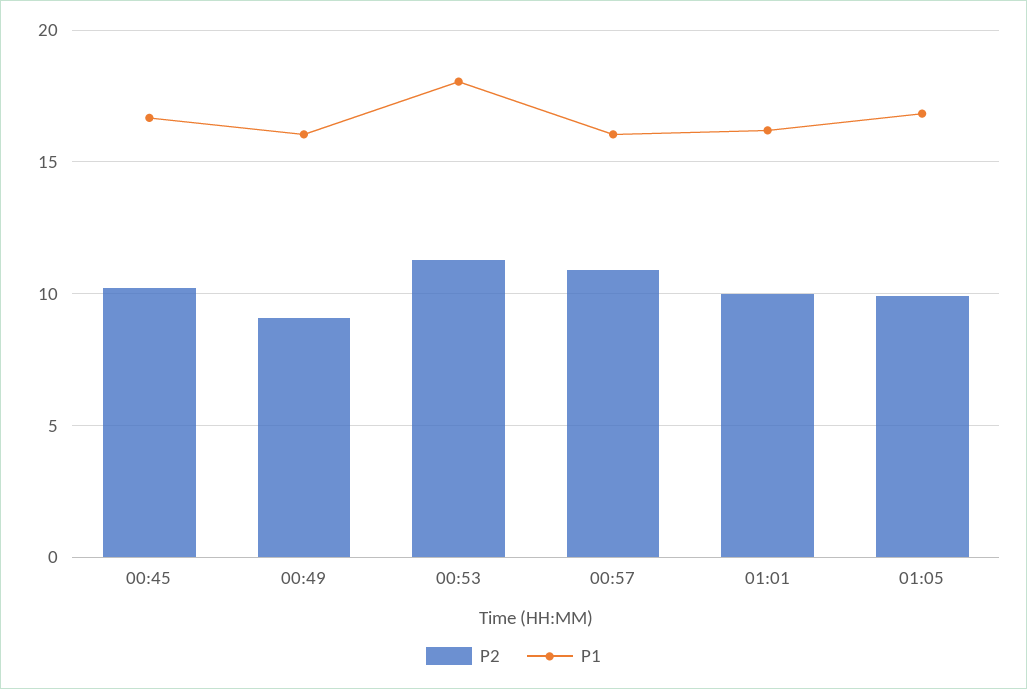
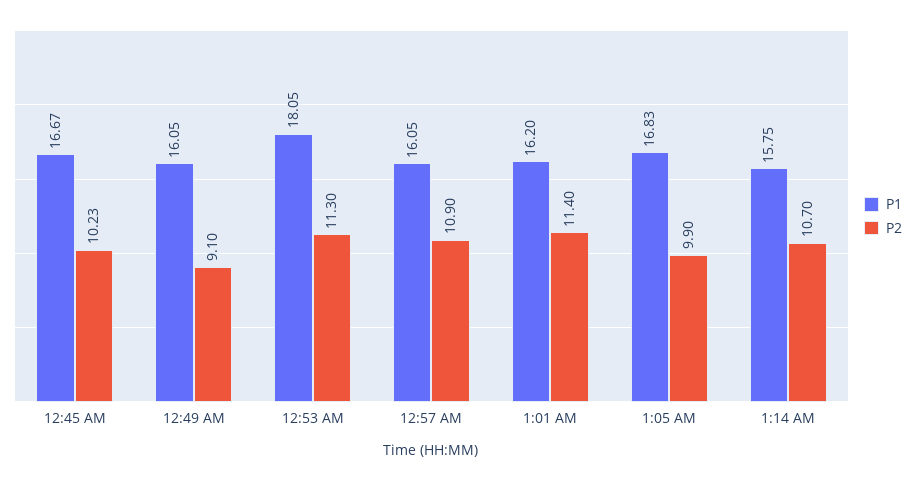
P2, 01:01: 10 -> 11.4
P1, 1:14 AM: none -> 15.75
P2, 1:14 AM: none -> 10.7

